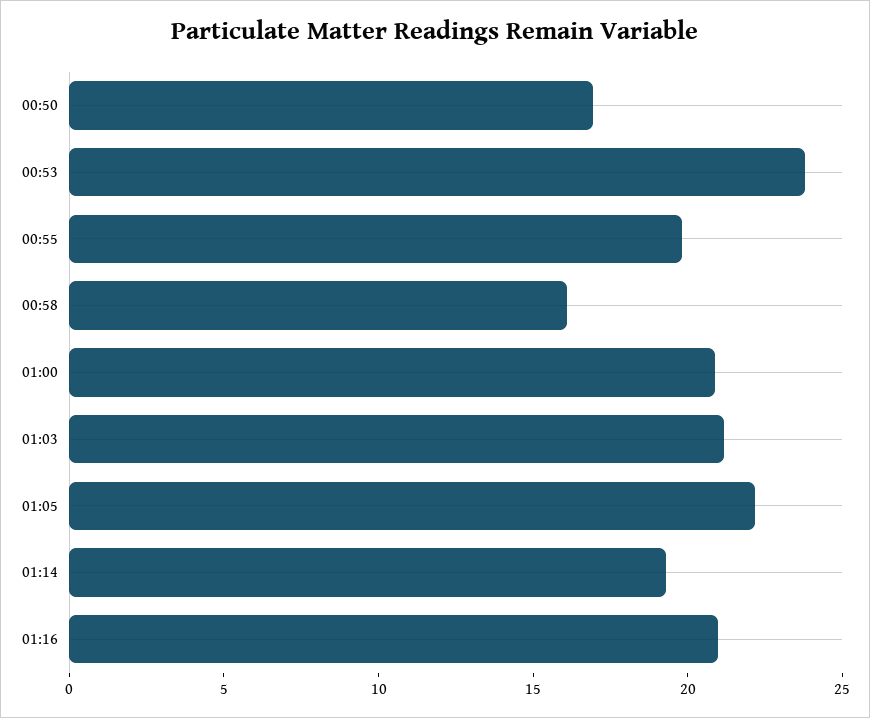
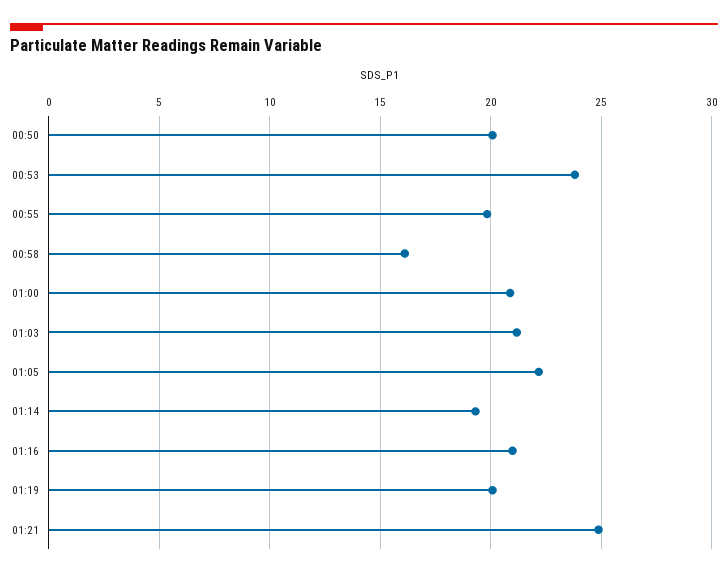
00:50: 17 -> 20
01:19: none -> 20
01:21: none -> 25

